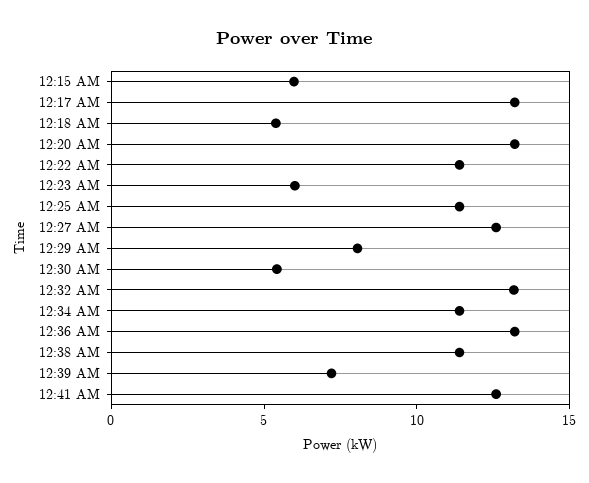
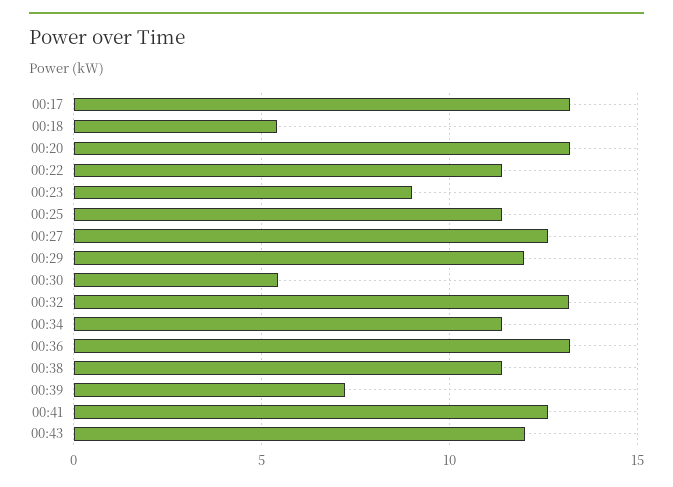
12:15 AM: 6 -> none
12:23 AM: 6 -> 9
12:29 AM: 8 -> 12
00:43: none -> 12

